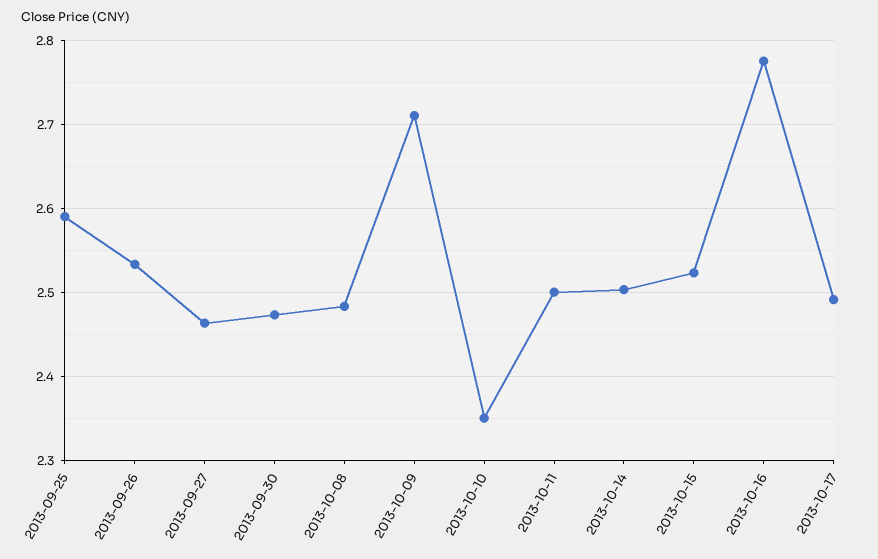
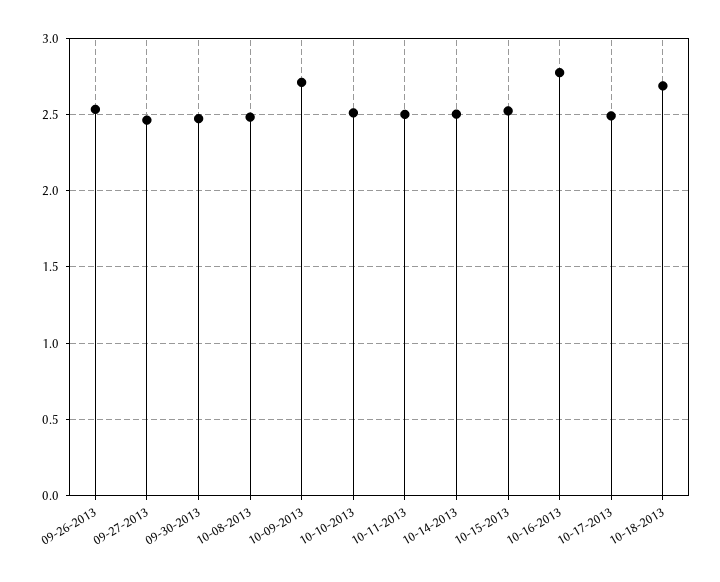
2013-09-25: 2.59 -> none
2013-10-10: 2.35 -> 2.5
10-18-2013: none -> 2.7

